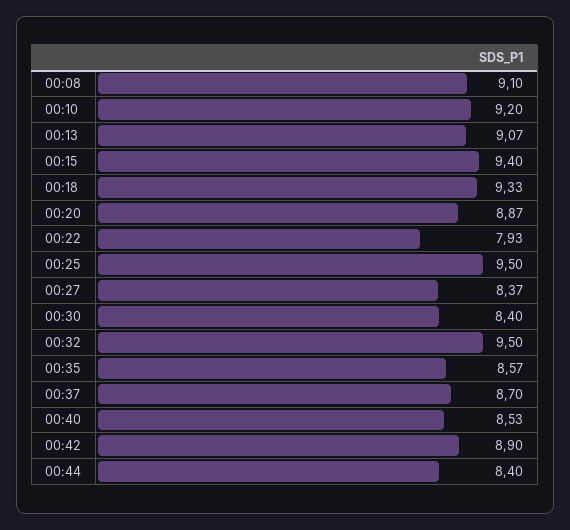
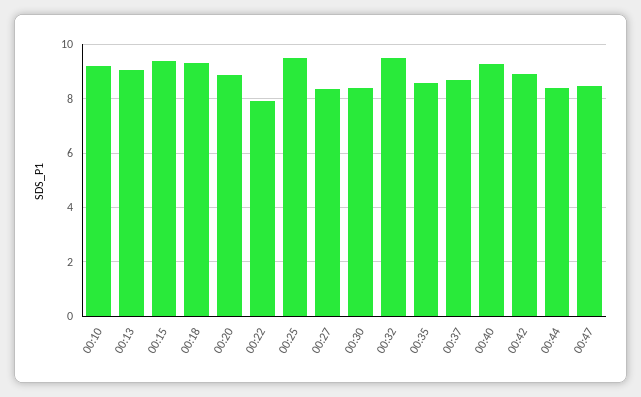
00:08: 9.1 -> none
00:40: 8.53 -> 9.25
00:47: none -> 8.5

